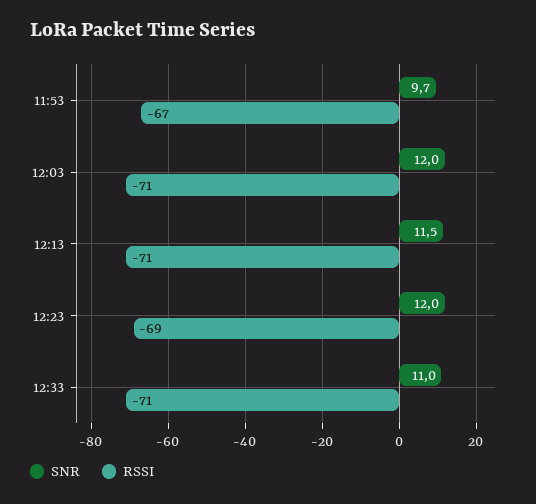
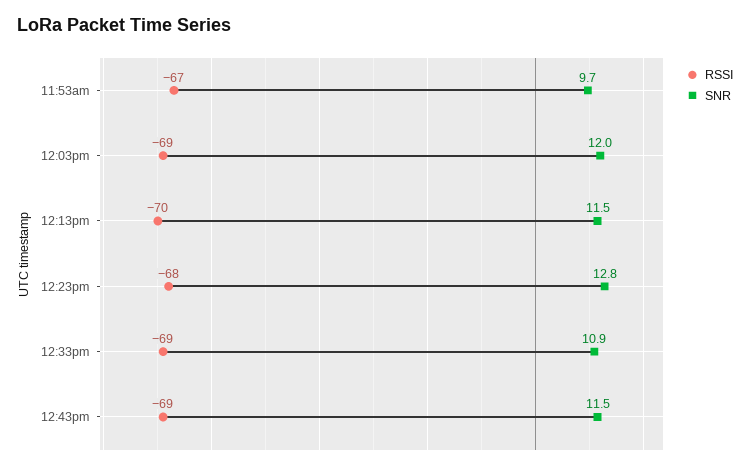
RSSI, 12:03: -71 -> -69
RSSI, 12:13: -71 -> -70
SNR, 12:23: 12 -> 12.8
RSSI, 12:23: -69 -> -68
SNR, 12:33: 11 -> 10.9
RSSI, 12:33: -71 -> -69
RSSI, 12:43pm: none -> -69
SNR, 12:43pm: none -> 11.5

